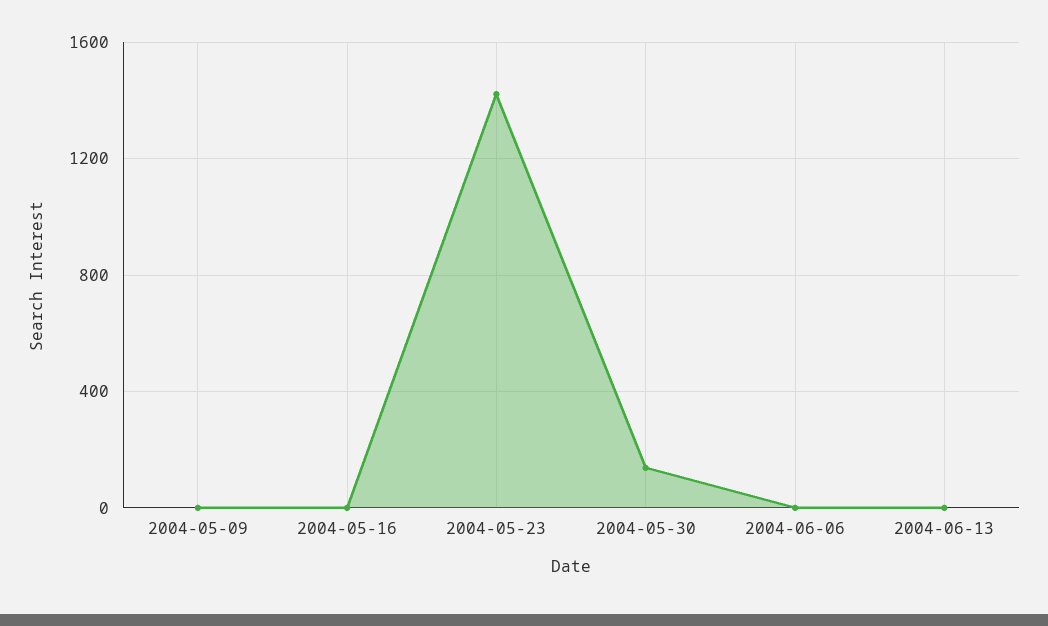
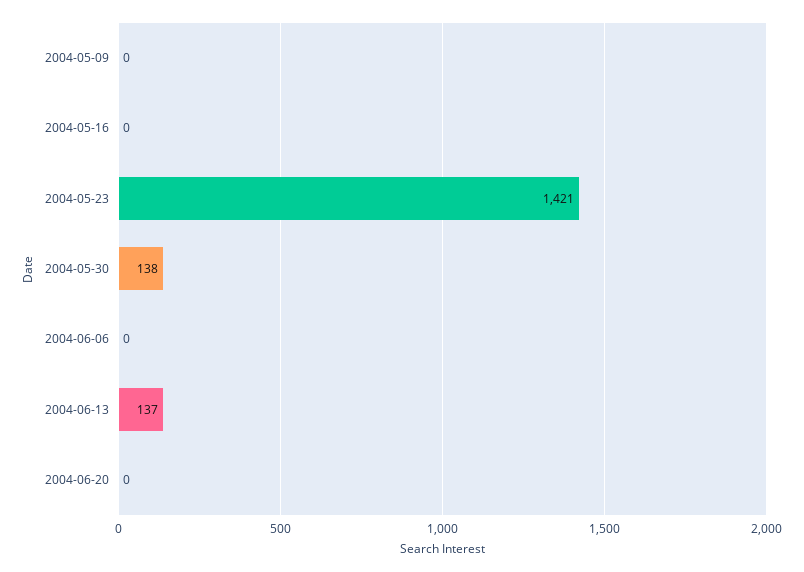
2004-06-13: 0 -> 137
2004-06-20: none -> 0

